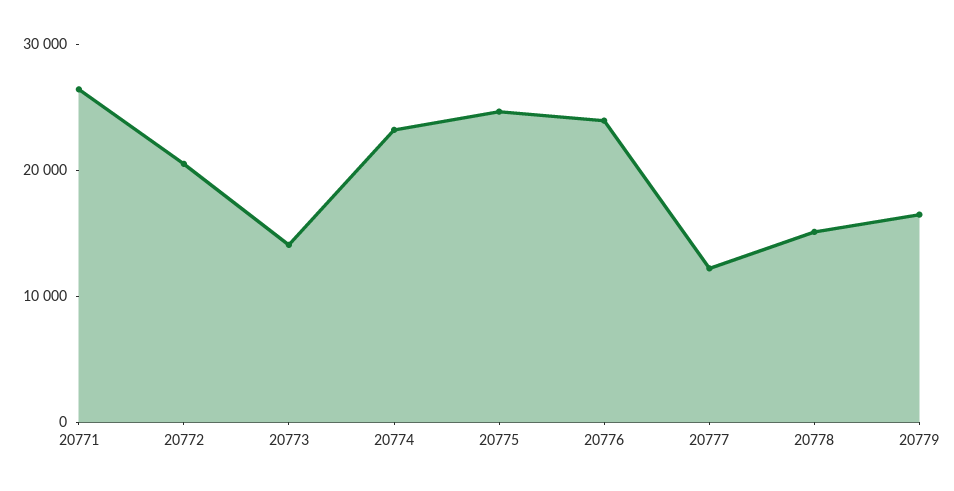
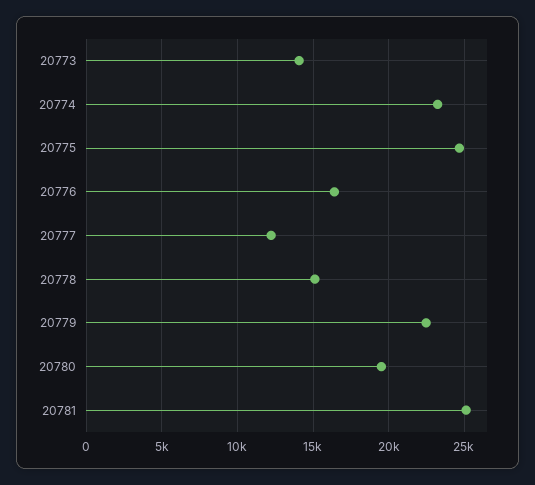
20771: 26000 -> none
20772: 20000 -> none
20776: 24000 -> 16500
20779: 16000 -> 22500
20780: none -> 19500
20781: none -> 25000

